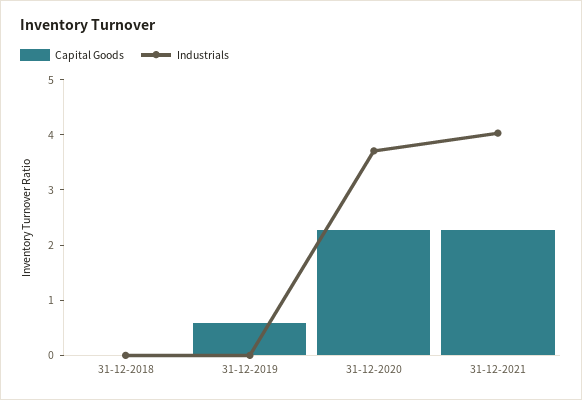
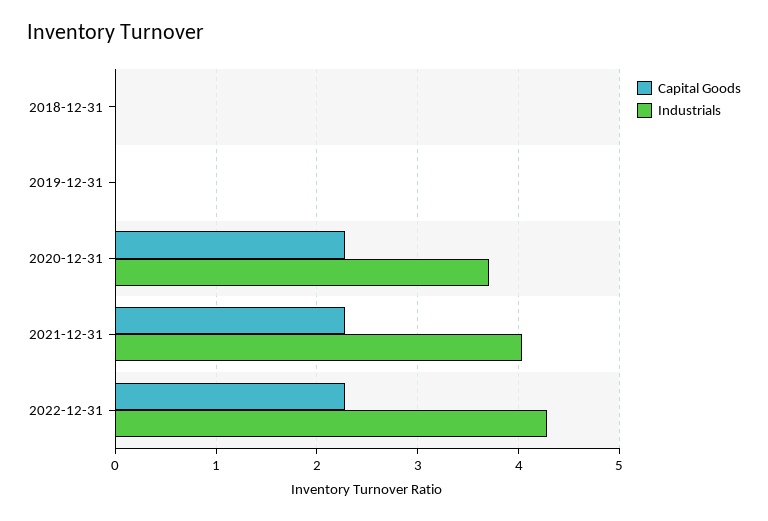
Capital Goods, 31-12-2019: 0.6 -> 0
Capital Goods, 2022-12-31: none -> 2.3
Industrials, 2022-12-31: none -> 4.3

